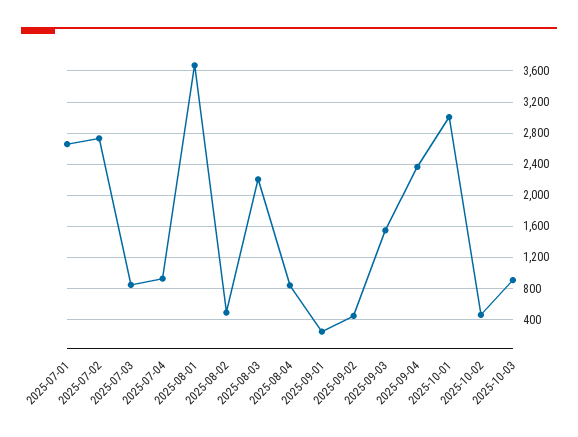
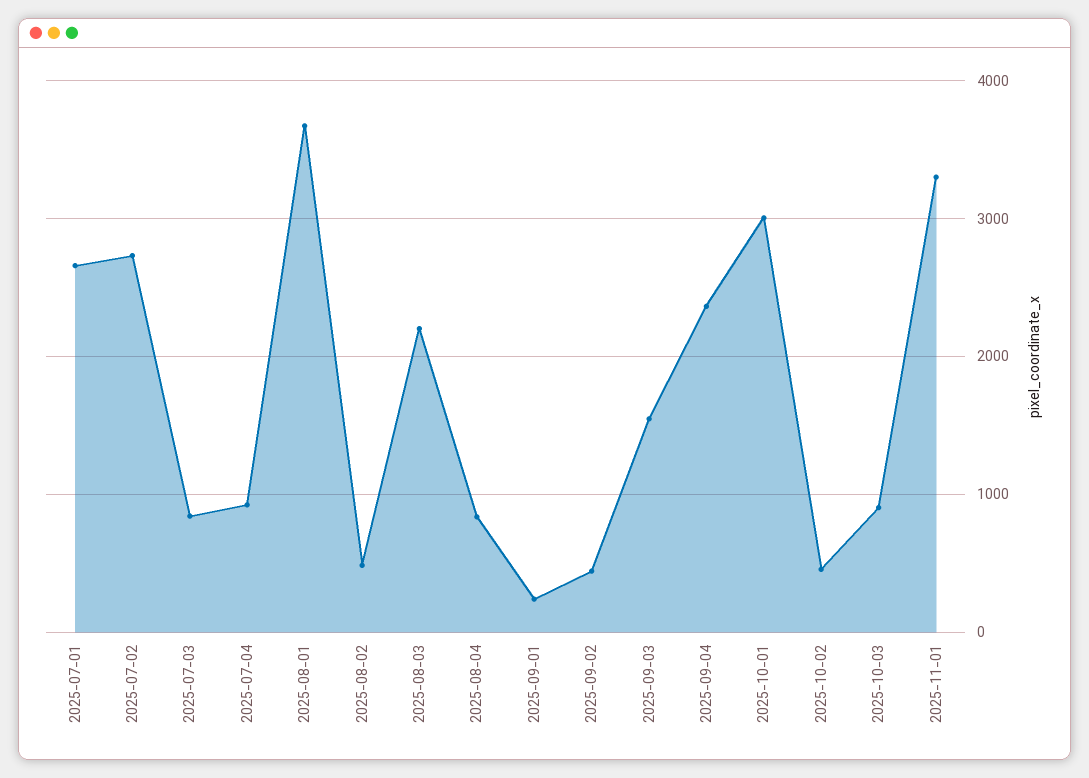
2025-11-01: none -> 3300

